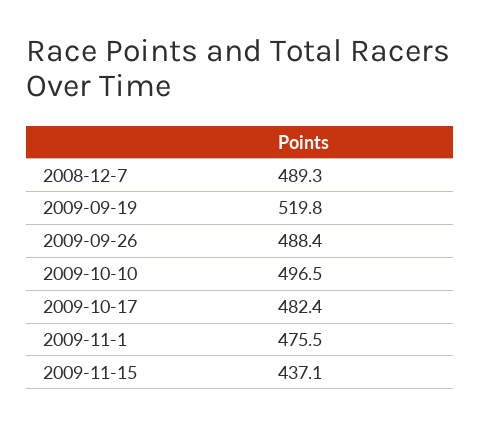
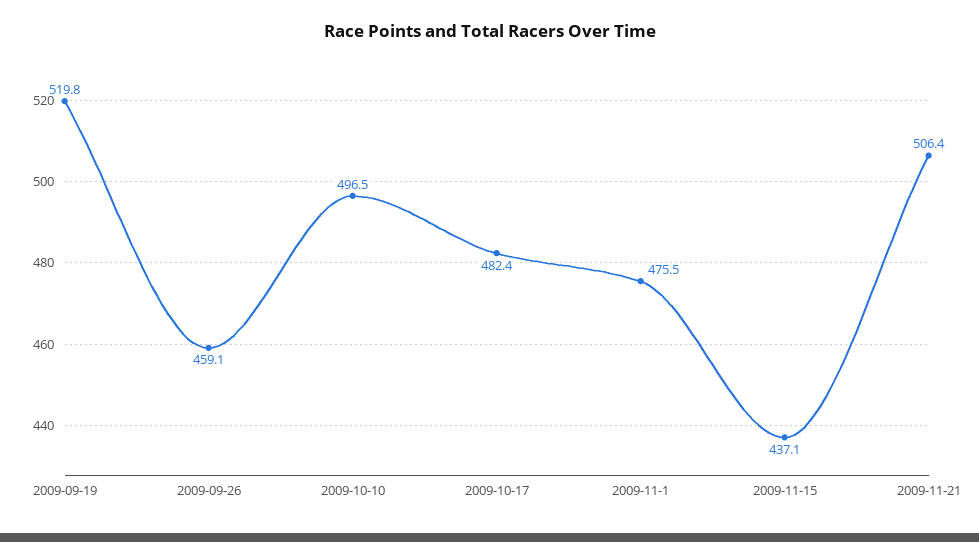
2008-12-7: 489.3 -> none
2009-09-26: 488.4 -> 459.1
2009-11-21: none -> 506.4

